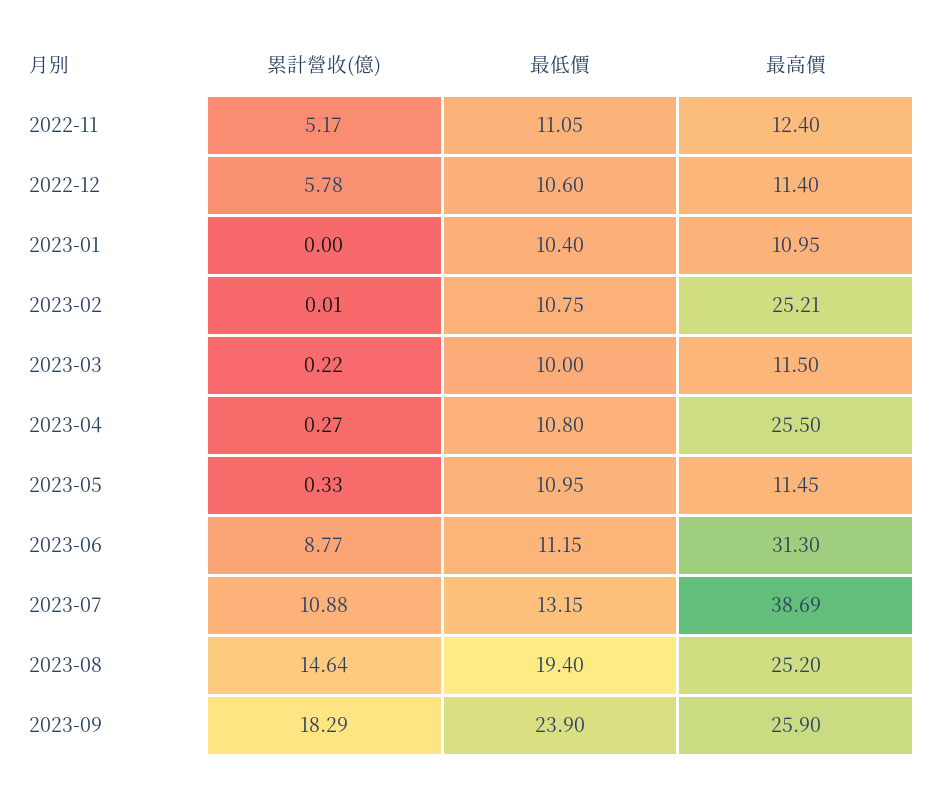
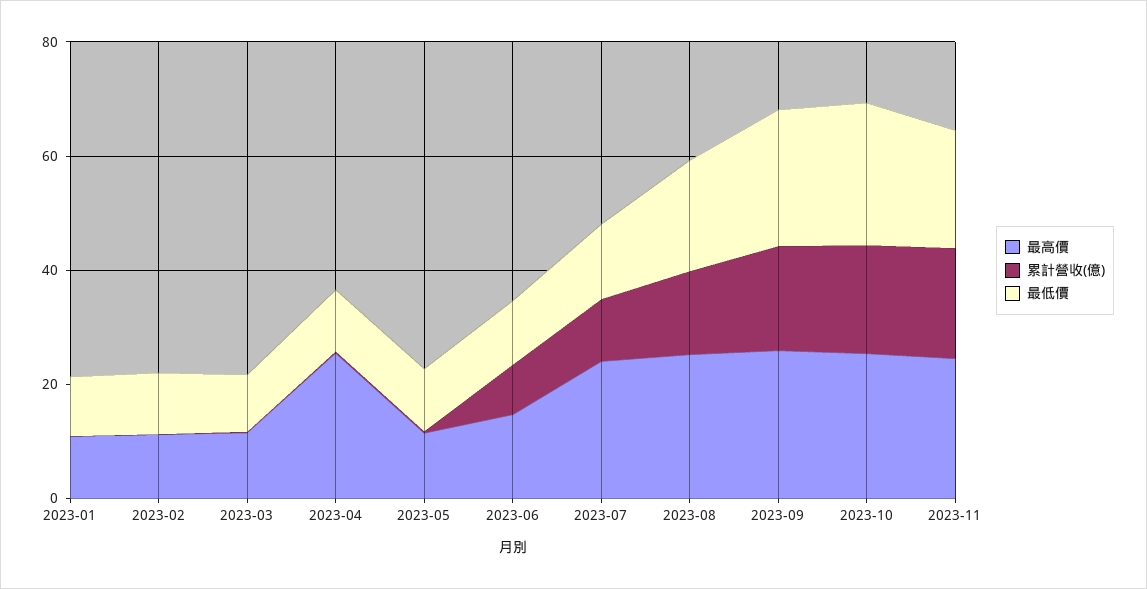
累計營收(億), 2022-11: 5.17 -> none
最低價, 2022-11: 11.05 -> none
最高價, 2022-11: 12.4 -> none
累計營收(億), 2022-12: 5.78 -> none
最低價, 2022-12: 10.6 -> none
最高價, 2022-12: 11.4 -> none
最高價, 2023-02: 25.21 -> 10
最高價, 2023-06: 31.3 -> 15
最高價, 2023-07: 38.69 -> 25
最高價, 2023-10: none -> 25
累計營收(億), 2023-10: none -> 20
最低價, 2023-10: none -> 25
最高價, 2023-11: none -> 25
累計營收(億), 2023-11: none -> 20
最低價, 2023-11: none -> 20

